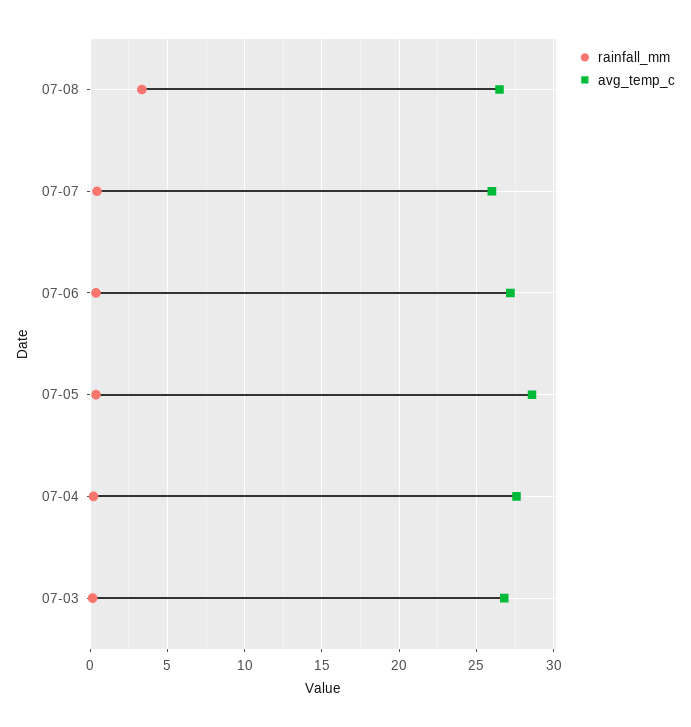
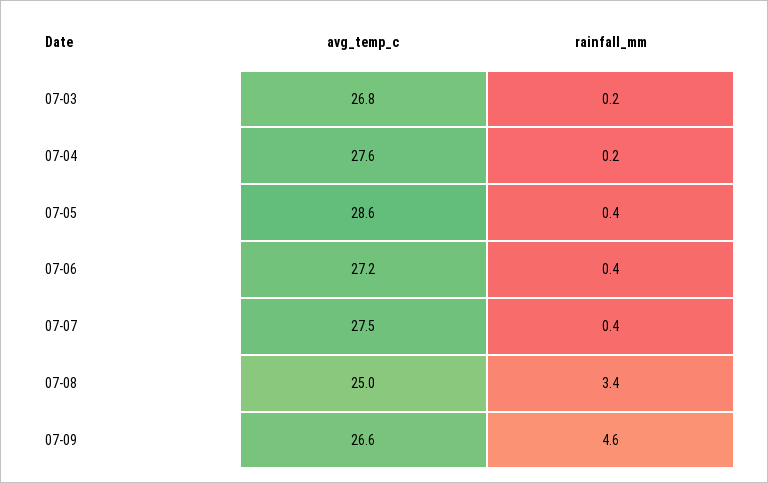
avg_temp_c, 07-08: 26.5 -> 25
avg_temp_c, 07-07: 26 -> 27.5
avg_temp_c, 07-09: none -> 26.6
rainfall_mm, 07-09: none -> 4.6

